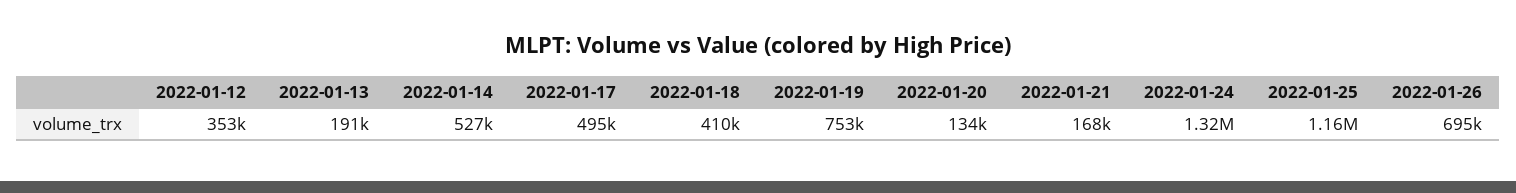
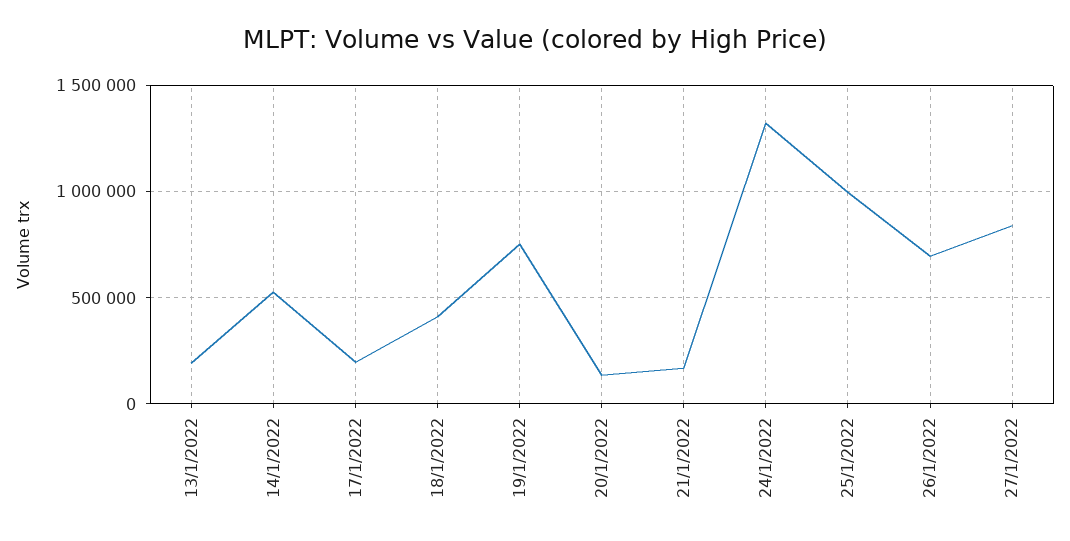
2022-01-12: 353000 -> none
2022-01-17: 495000 -> 200000
2022-01-25: 1160000 -> 1000000
27/1/2022: none -> 850000

